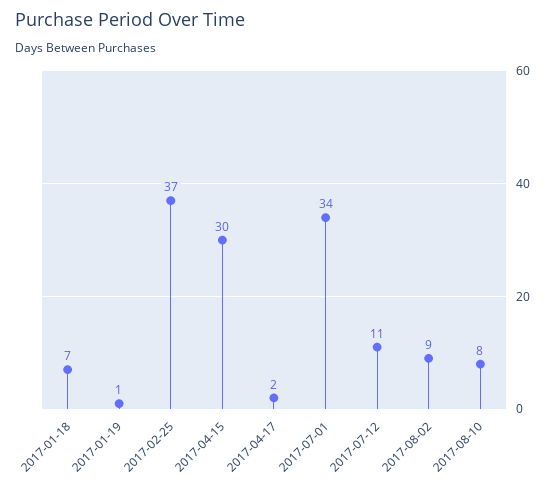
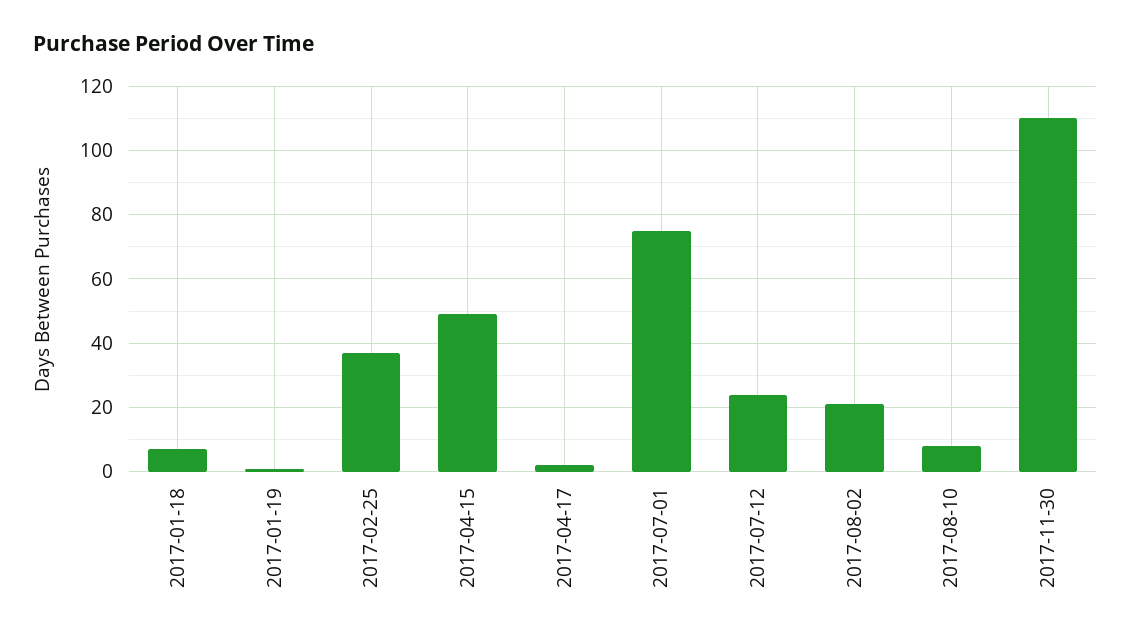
2017-04-15: 30 -> 50
2017-07-01: 34 -> 75
2017-07-12: 11 -> 25
2017-08-02: 9 -> 20
2017-11-30: none -> 110

